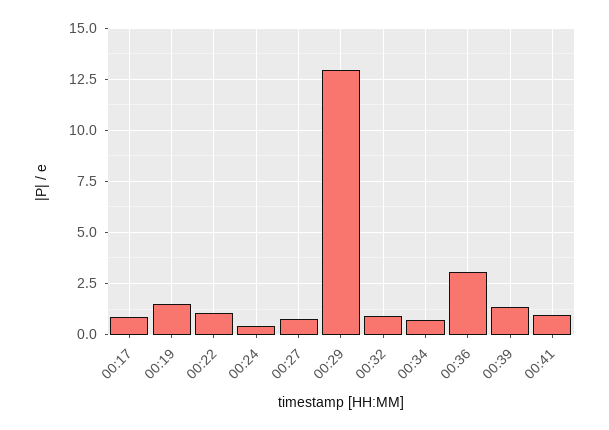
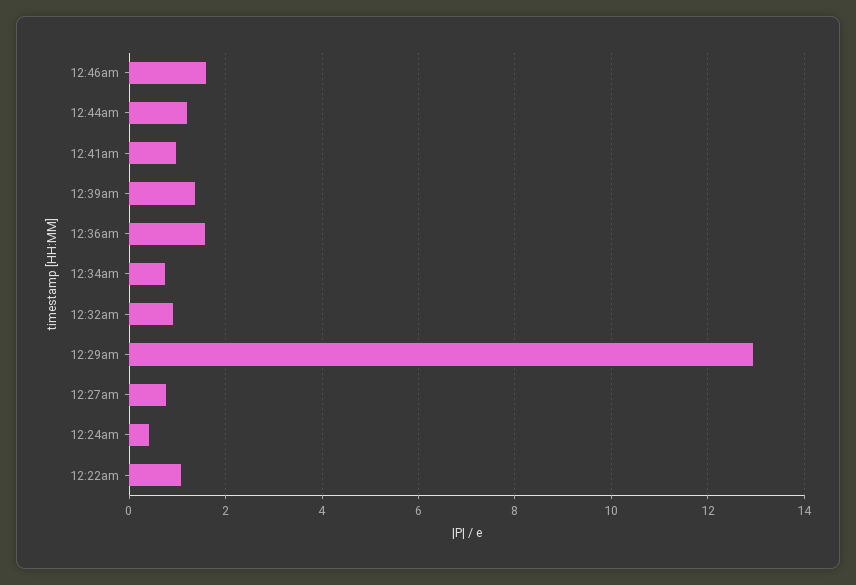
00:17: 1 -> none
00:19: 1.5 -> none
00:36: 3 -> 1.6
12:46am: none -> 1.6
12:44am: none -> 1.2

